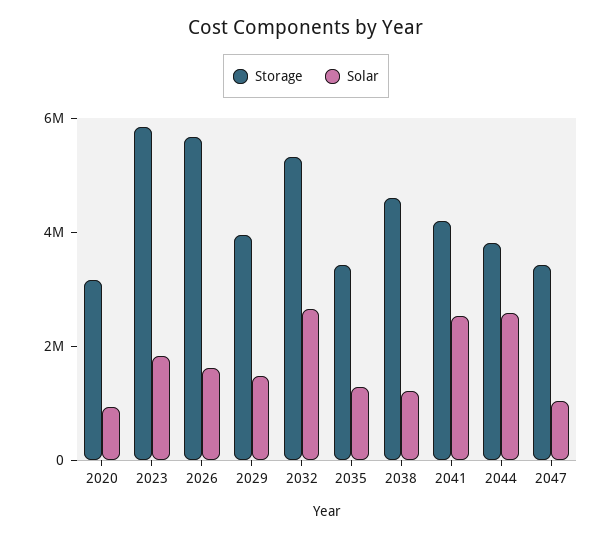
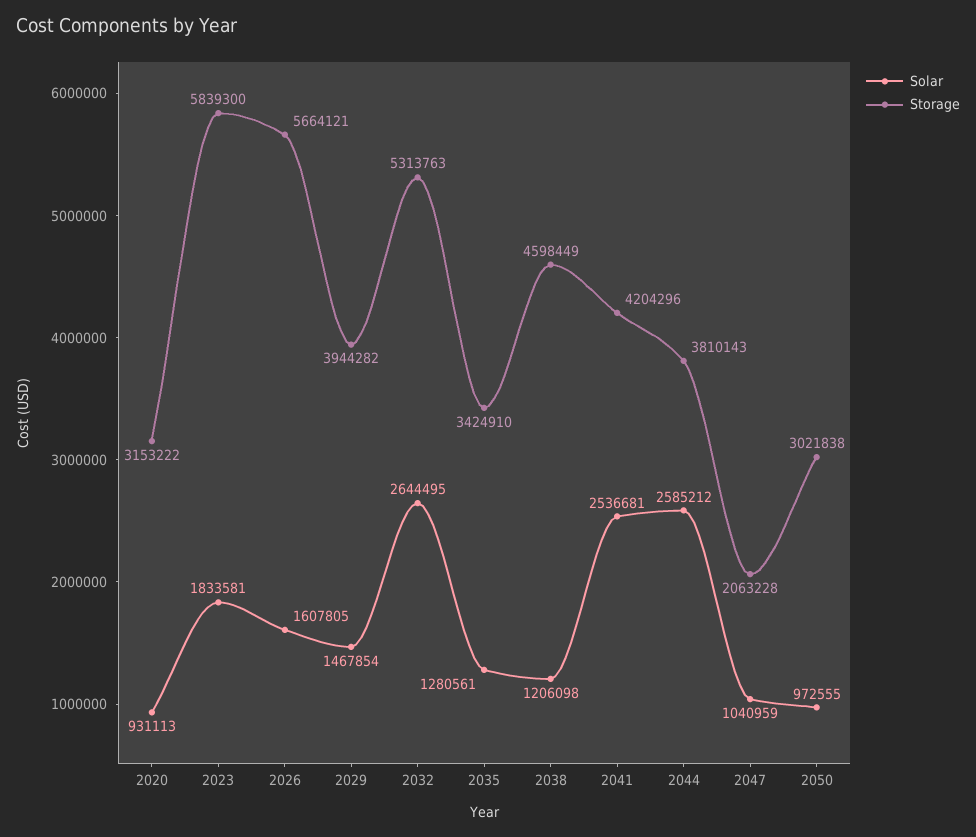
Storage, 2047: 3500000 -> 2063228
Solar, 2050: none -> 972555
Storage, 2050: none -> 3021838

